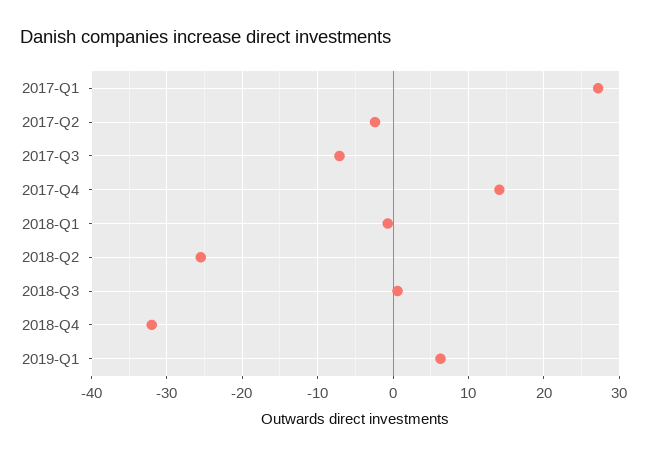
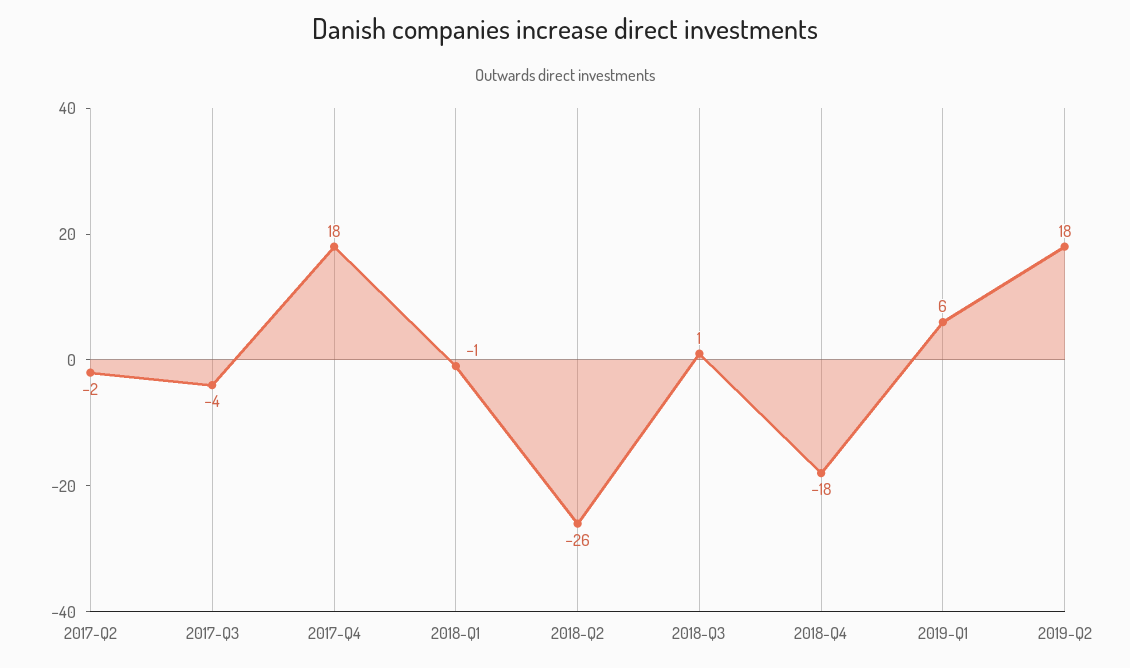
2017-Q1: 27 -> none
2017-Q3: -7 -> -4
2017-Q4: 14 -> 18
2018-Q4: -32 -> -18
2019-Q2: none -> 18

